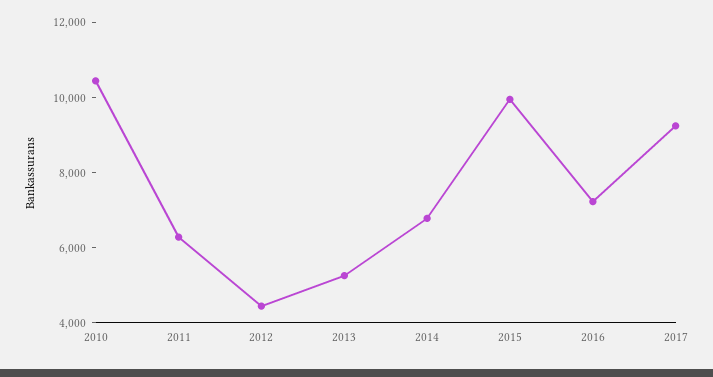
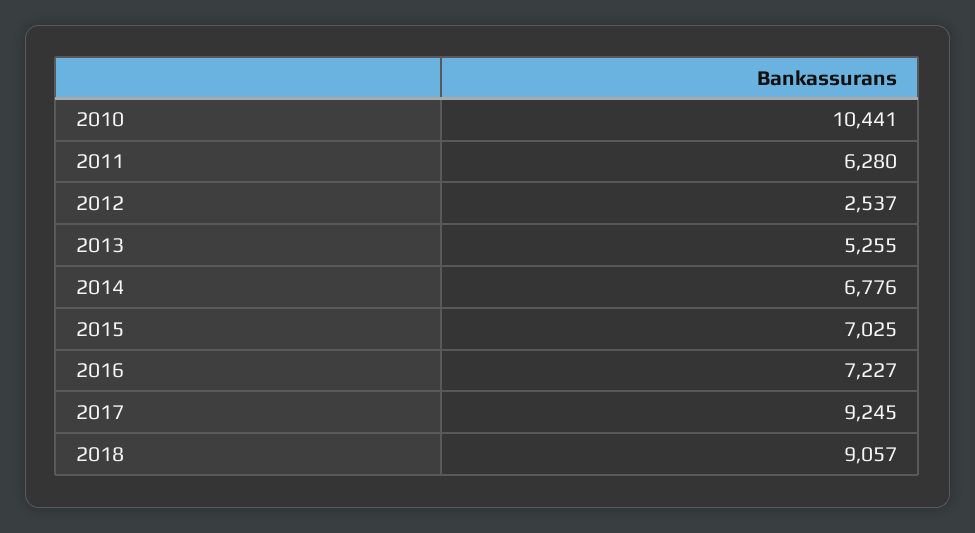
2012: 4500 -> 2537
2015: 10000 -> 7025
2018: none -> 9057

